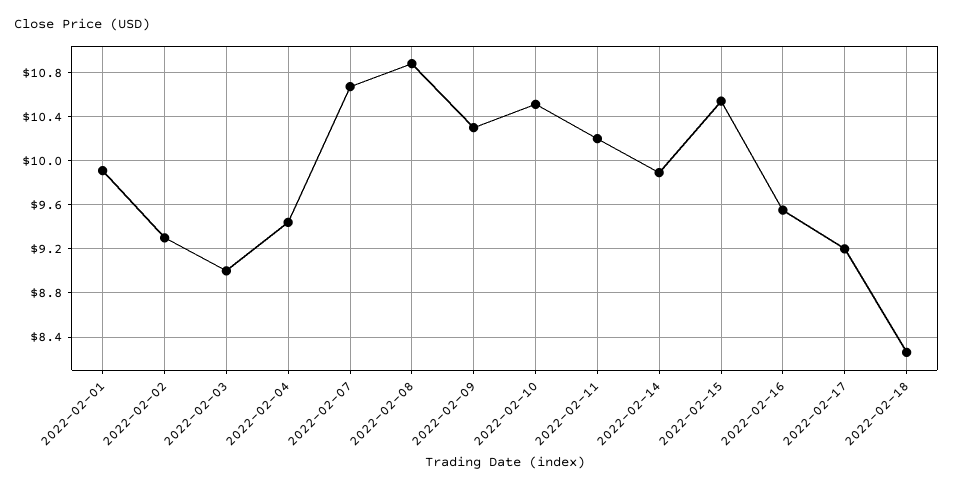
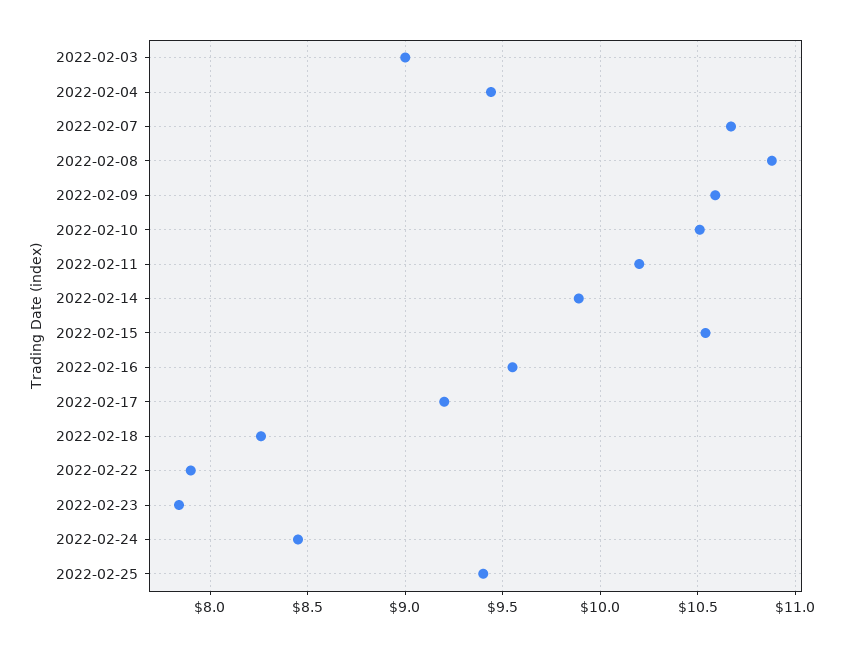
2022-02-01: 9.9 -> none
2022-02-02: 9.3 -> none
2022-02-09: 10.3 -> 10.6
2022-02-22: none -> 7.9
2022-02-23: none -> 7.85
2022-02-24: none -> 8.45
2022-02-25: none -> 9.4

